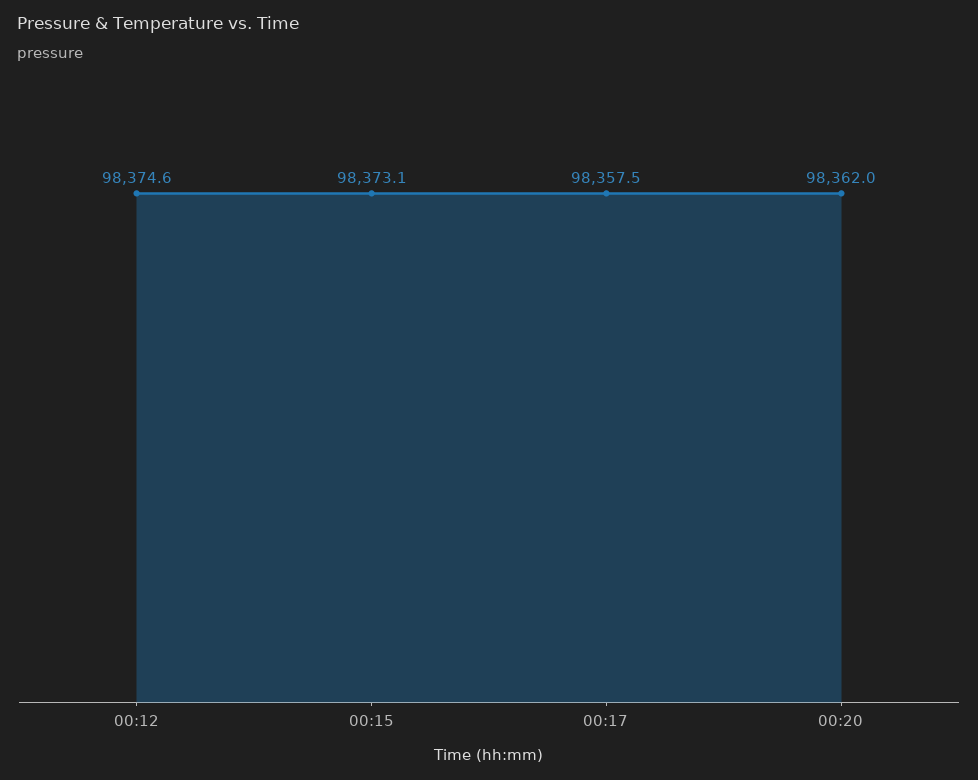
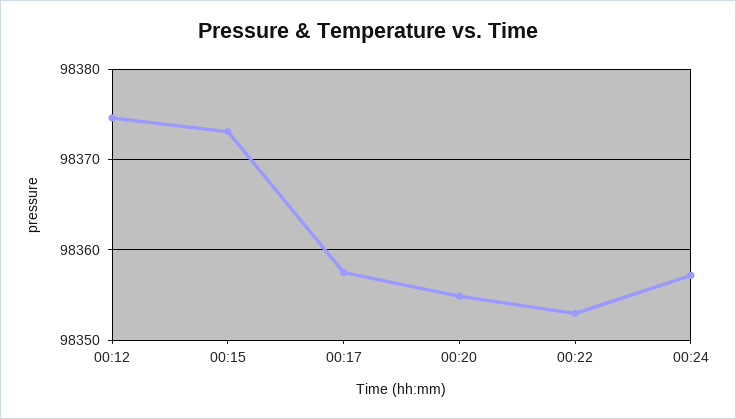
00:20: 98362 -> 98355
00:22: none -> 98353
00:24: none -> 98357

